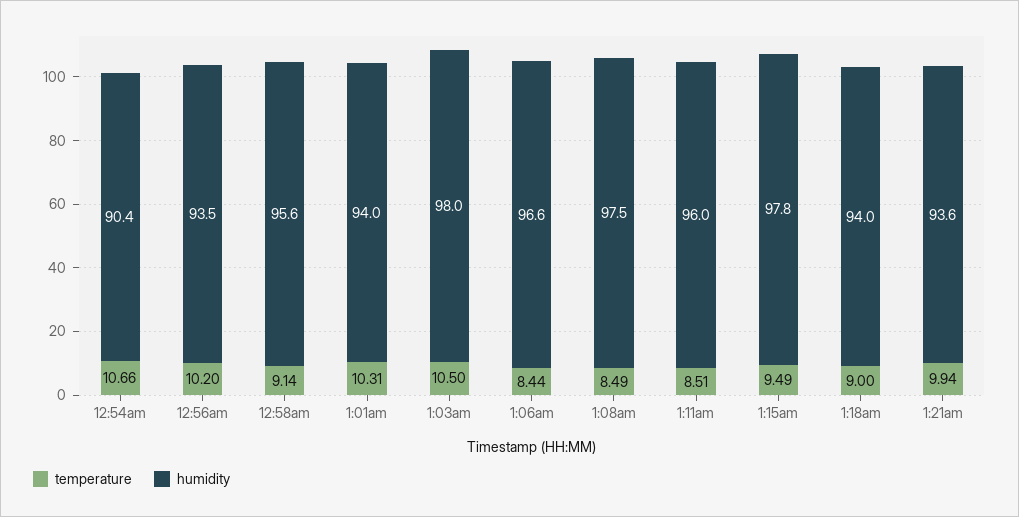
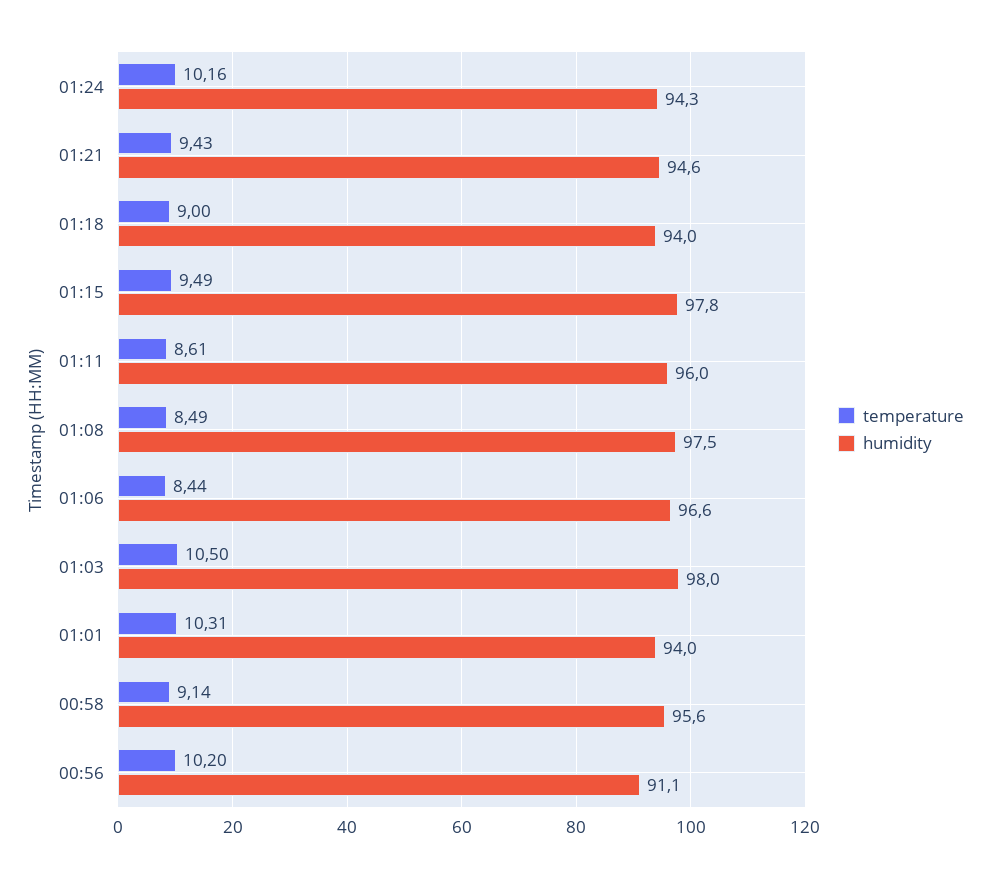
temperature, 12:54am: 10.66 -> none
humidity, 12:54am: 90.4 -> none
humidity, 12:56am: 93.5 -> 91.1
temperature, 1:11am: 8.51 -> 8.61
temperature, 1:21am: 9.94 -> 9.43
humidity, 1:21am: 93.6 -> 94.6
temperature, 01:24: none -> 10.16
humidity, 01:24: none -> 94.3

